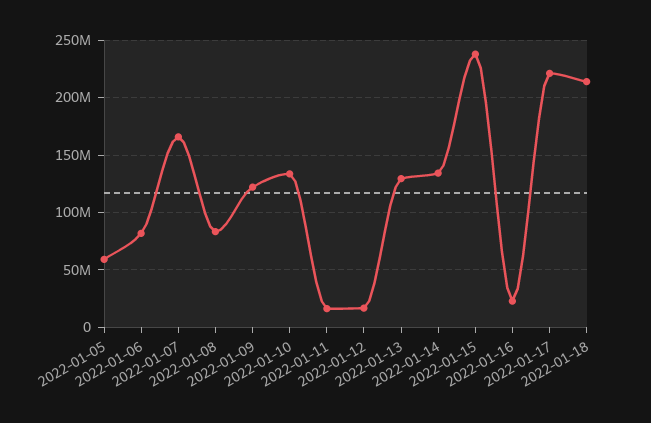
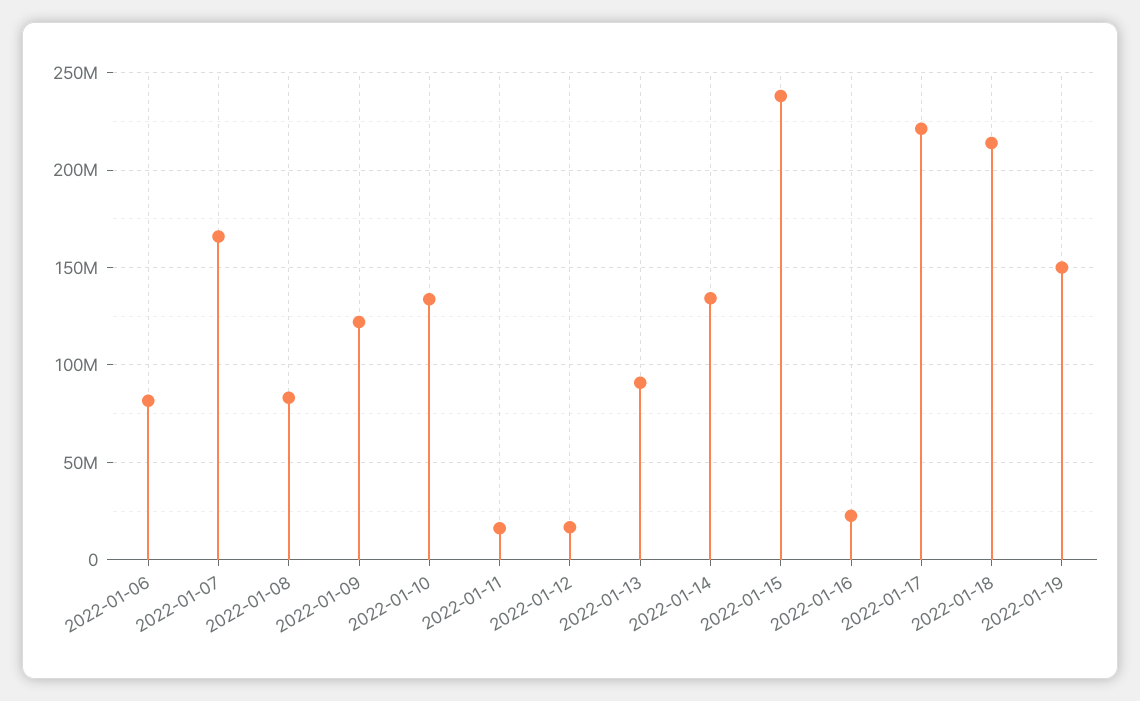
2022-01-05: 60000000 -> none
2022-01-13: 130000000 -> 90000000
2022-01-19: none -> 150000000

